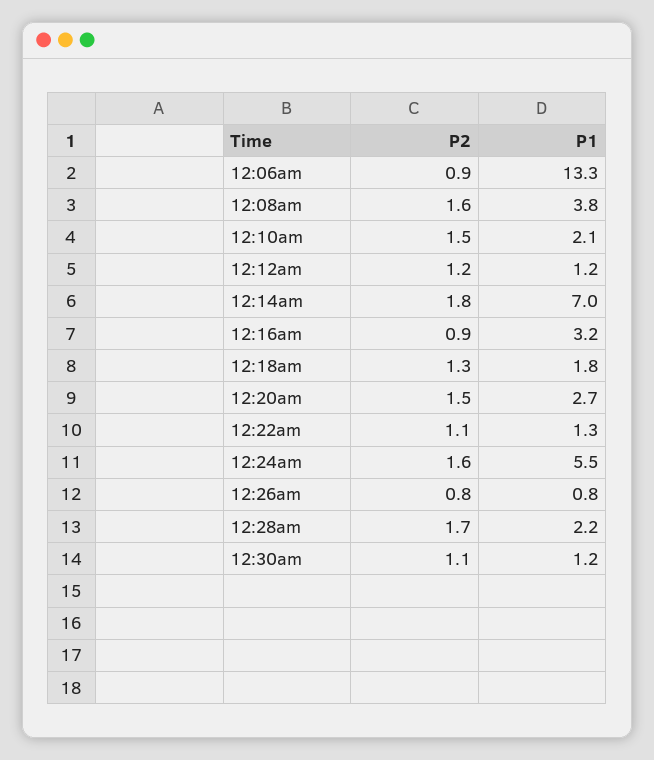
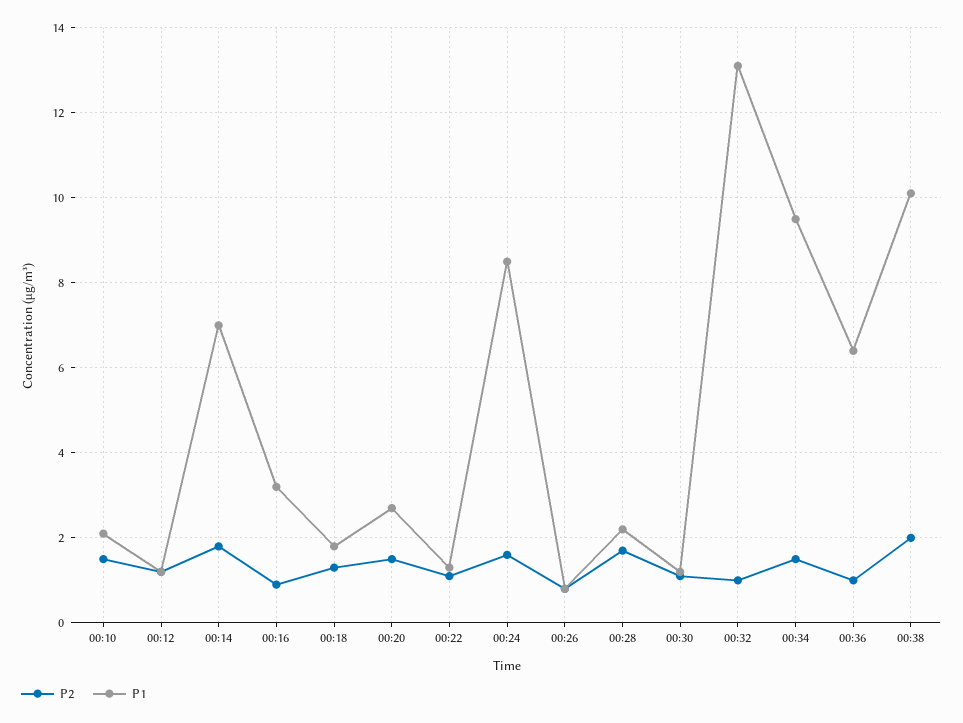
P2, 12:06am: 0.9 -> none
P1, 12:06am: 13.3 -> none
P2, 12:08am: 1.6 -> none
P1, 12:08am: 3.8 -> none
P1, 12:24am: 5.5 -> 8.5
P2, 00:32: none -> 1
P1, 00:32: none -> 13
P2, 00:34: none -> 1.5
P1, 00:34: none -> 9.5
P2, 00:36: none -> 1
P1, 00:36: none -> 6.5
P2, 00:38: none -> 2
P1, 00:38: none -> 10

